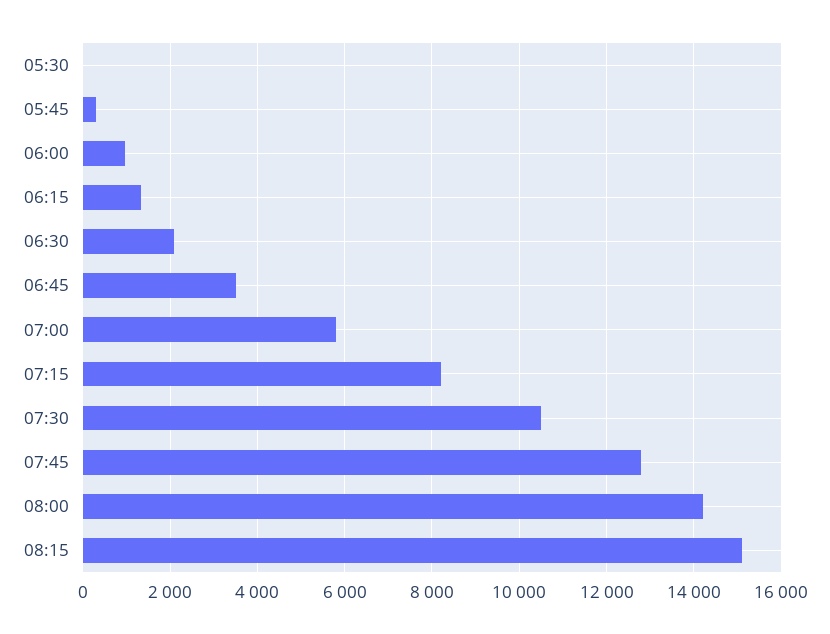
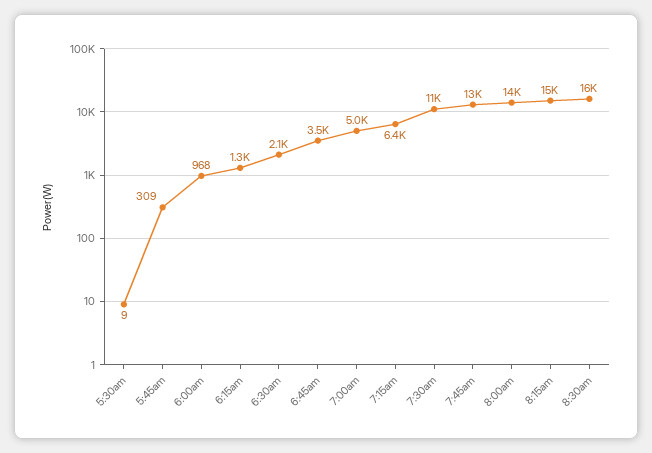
07:00: 5800 -> 5000
07:15: 8200 -> 6400
8:30am: none -> 16000

